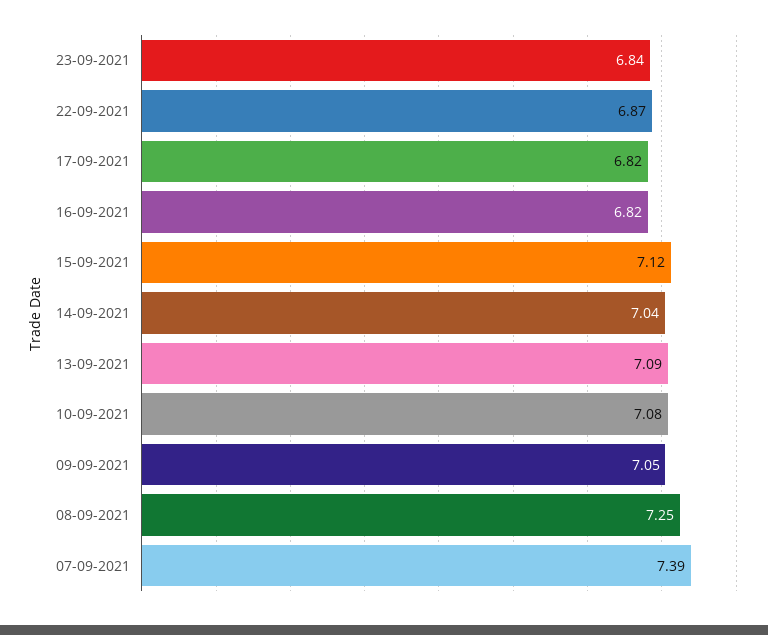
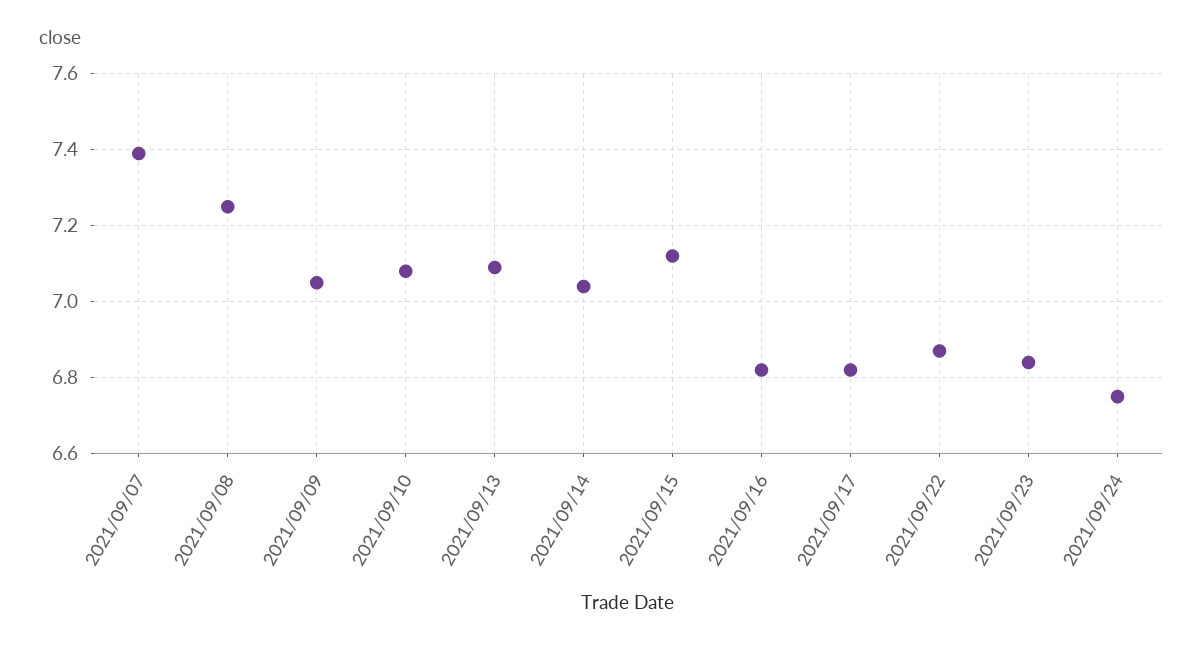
2021/09/24: none -> 6.75

